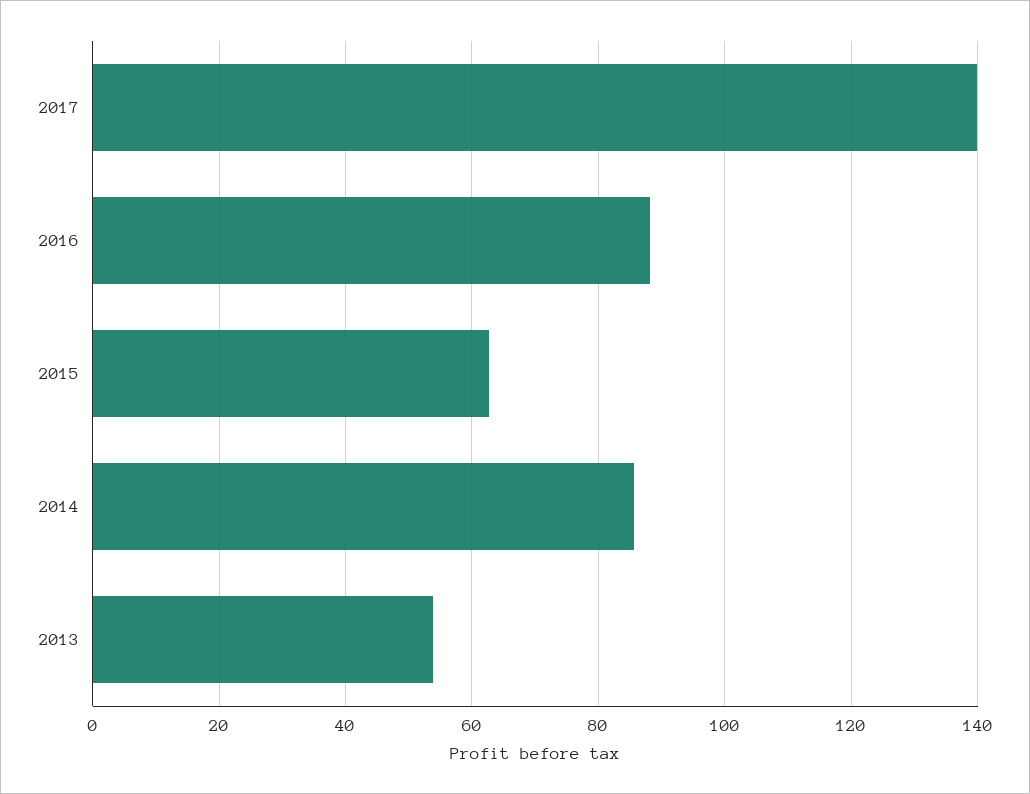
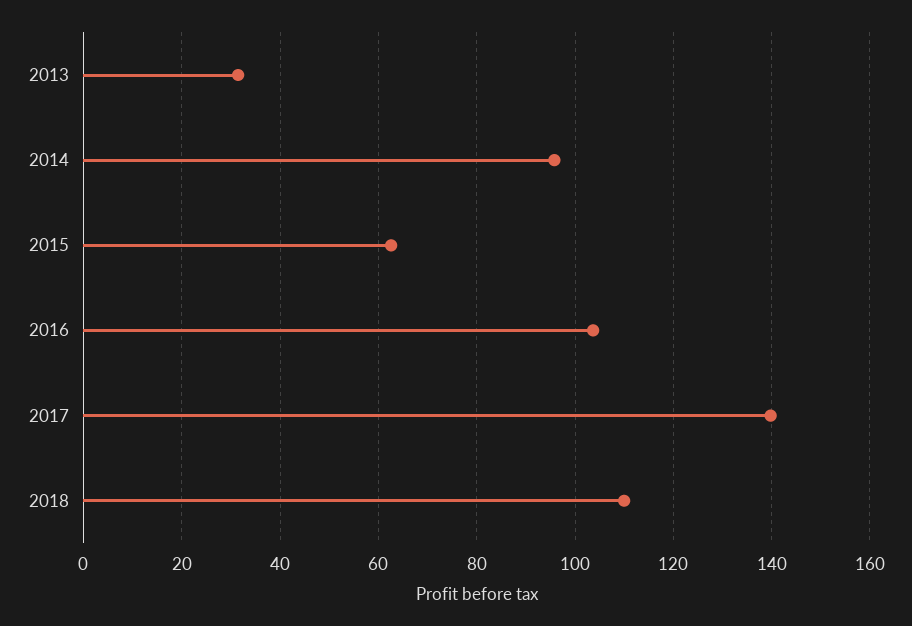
2016: 88 -> 104
2014: 86 -> 96
2013: 54 -> 32
2018: none -> 110

